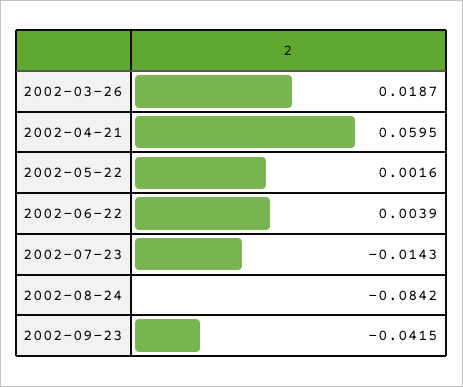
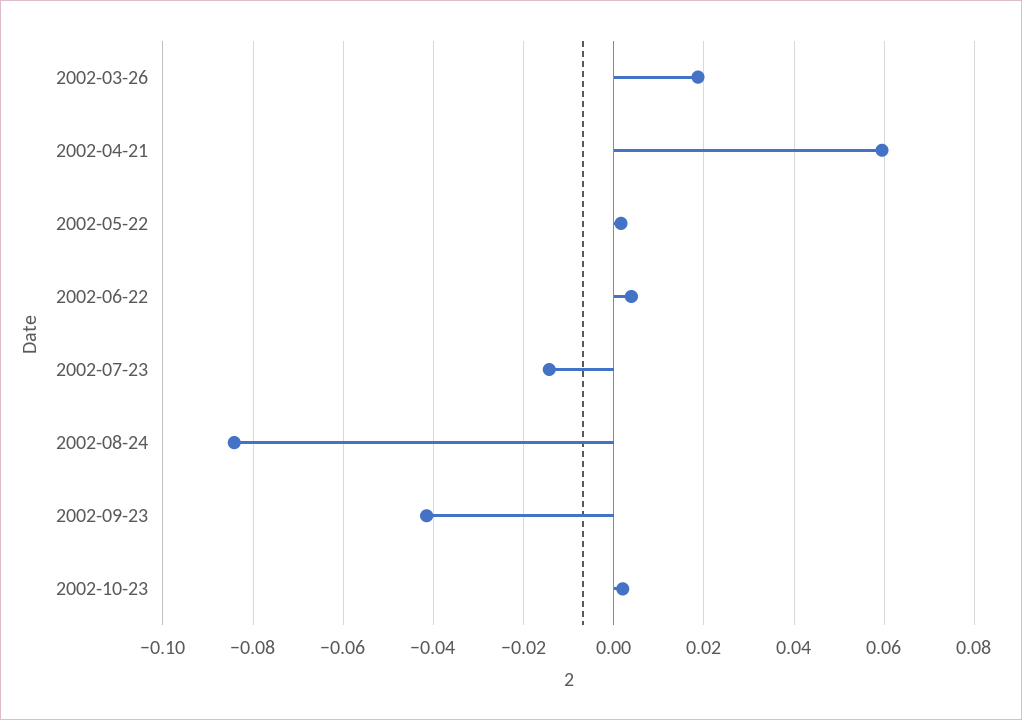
2002-10-23: none -> 0.002

